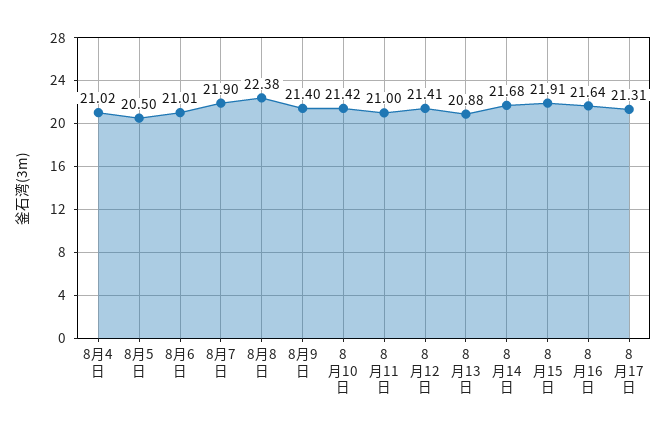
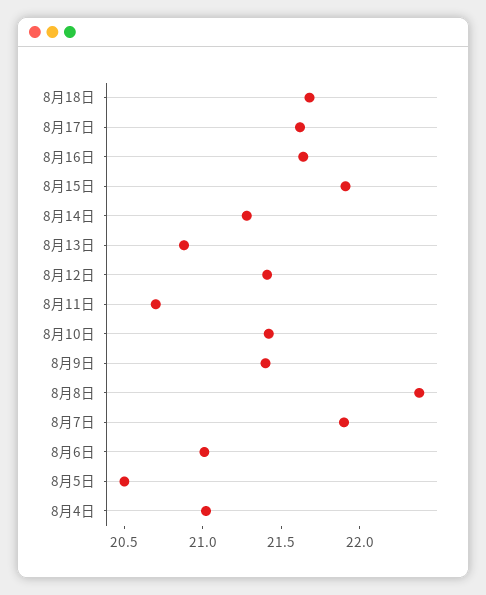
8月11日: 21 -> 20.7
8月14日: 21.68 -> 21.3
8月17日: 21.31 -> 21.6
8月18日: none -> 21.7

